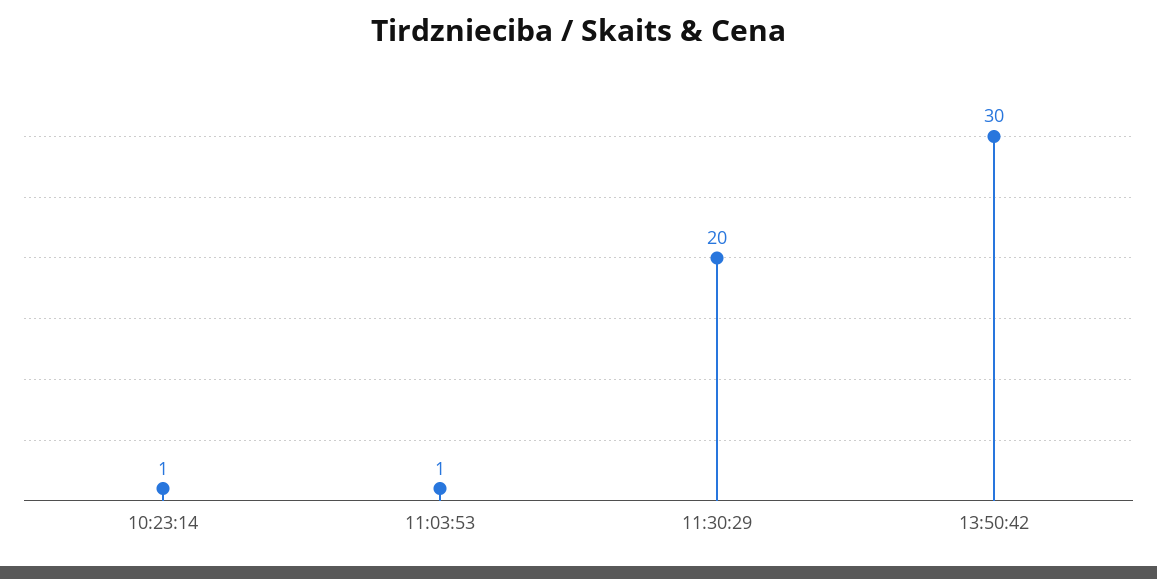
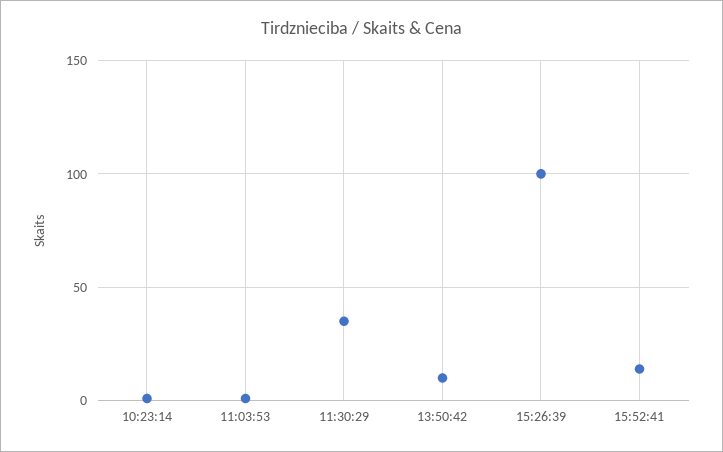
11:30:29: 20 -> 35
13:50:42: 30 -> 10
15:26:39: none -> 100
15:52:41: none -> 15

